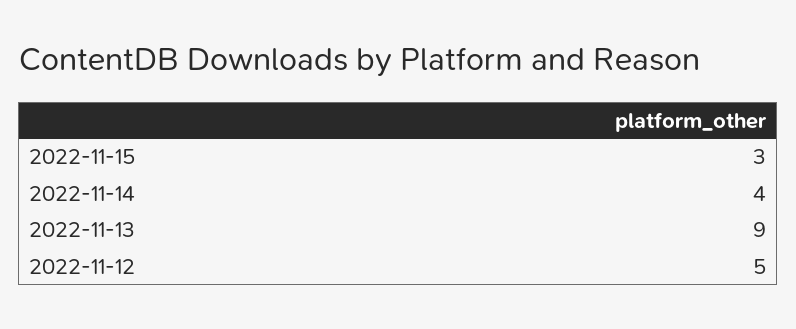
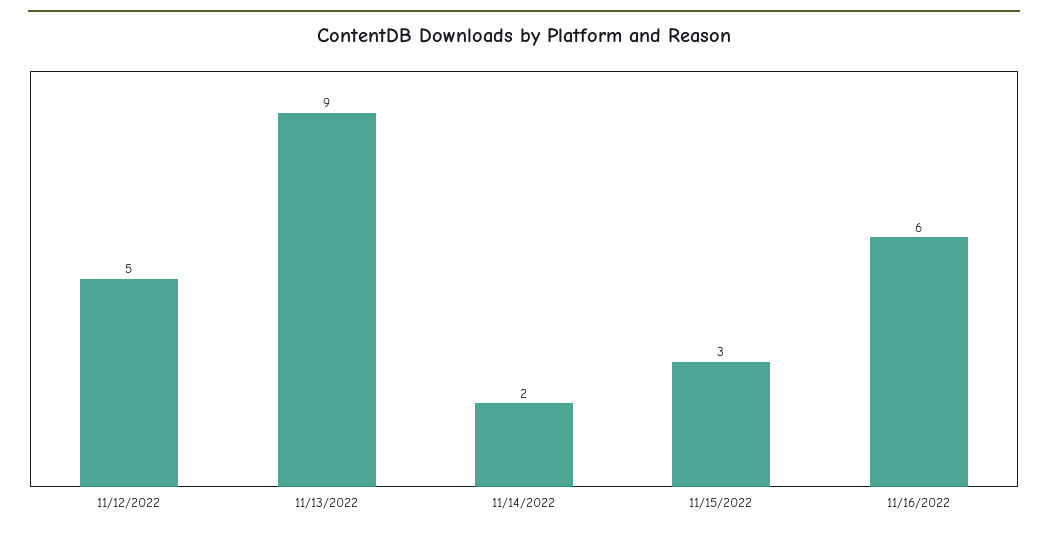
2022-11-14: 4 -> 2
11/16/2022: none -> 6

